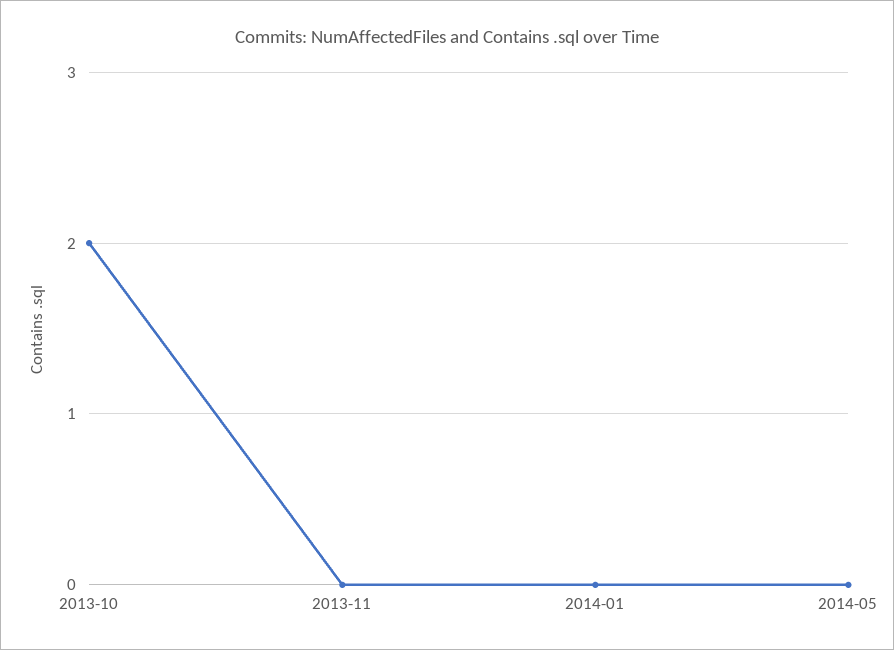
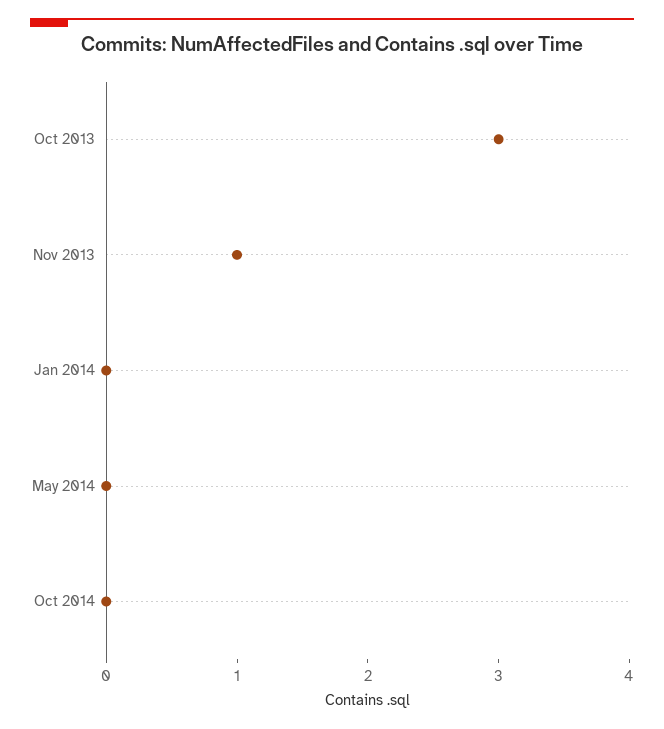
2013-10: 2 -> 3
2013-11: 0 -> 1
Oct 2014: none -> 0

